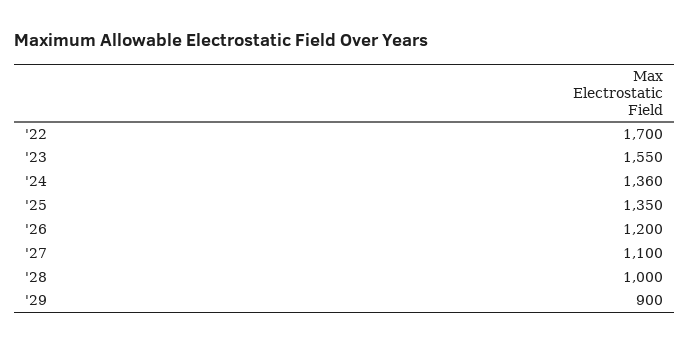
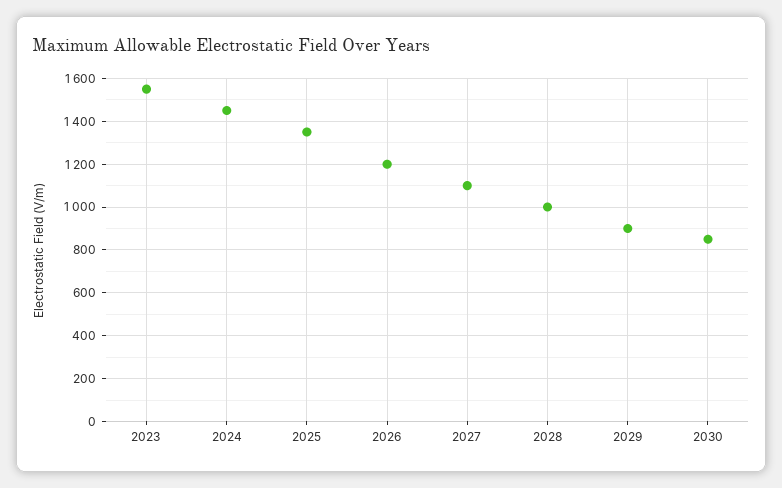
'22: 1700 -> none
'24: 1360 -> 1450
2030: none -> 850

